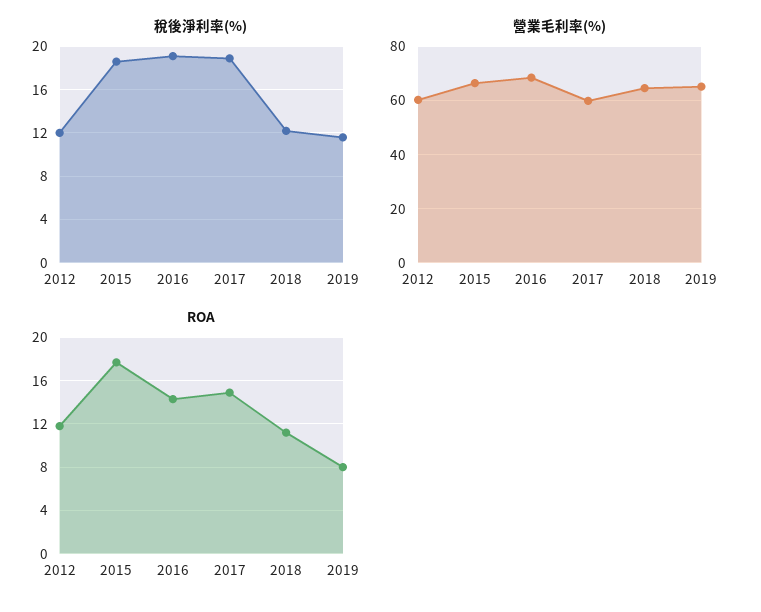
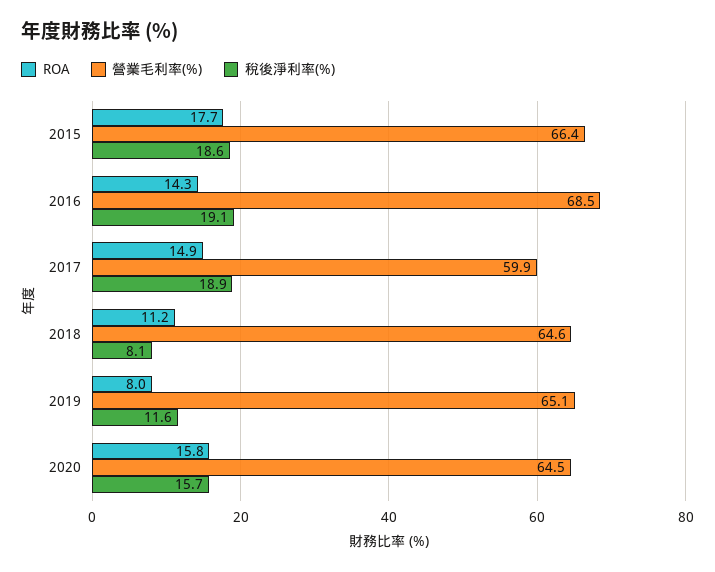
稅後淨利率(%), 2012: 12 -> none
稅後淨利率(%), 2018: 12 -> 8.1
營業毛利率(%), 2012: 60 -> none
ROA, 2012: 12 -> none
ROA, 2020: none -> 15.8
營業毛利率(%), 2020: none -> 64.5
稅後淨利率(%), 2020: none -> 15.7

